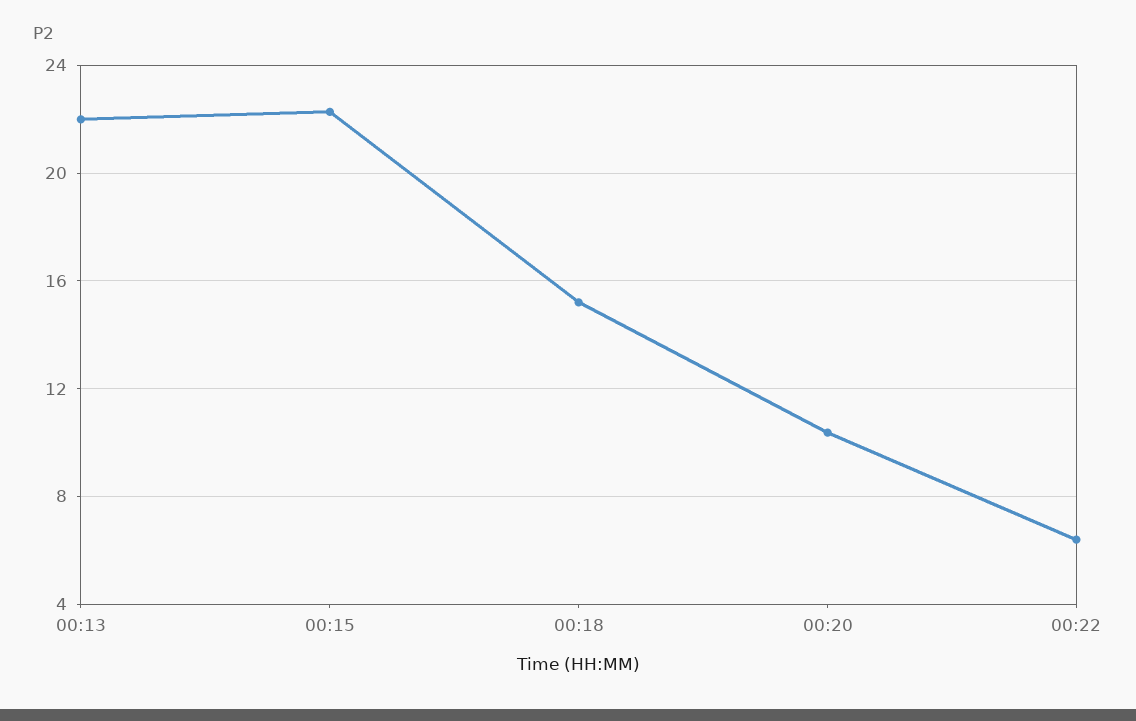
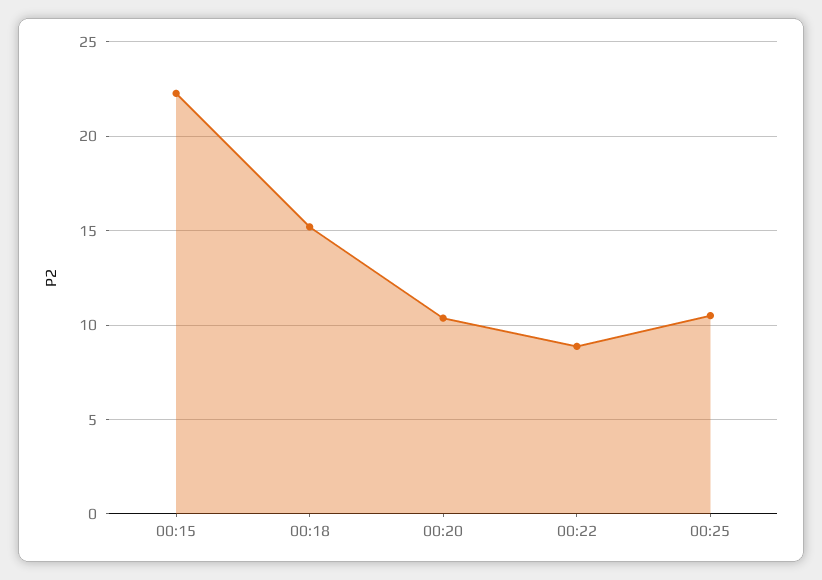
00:13: 22 -> none
00:22: 6.5 -> 9
00:25: none -> 10.5

